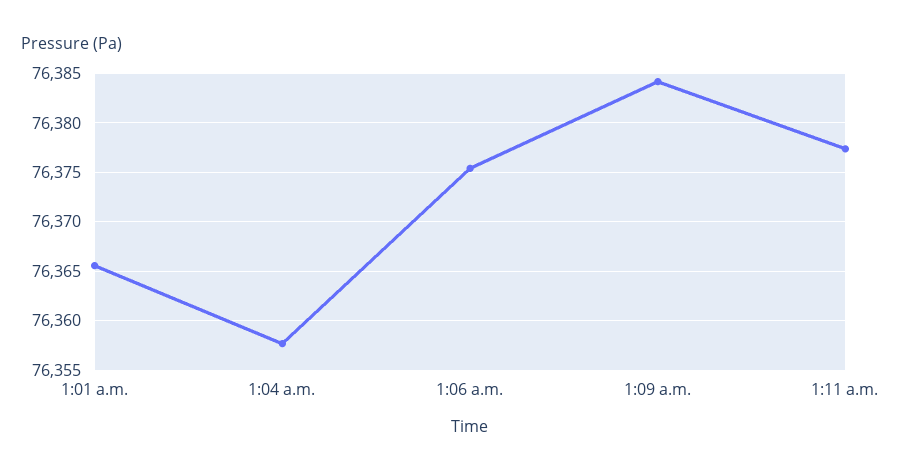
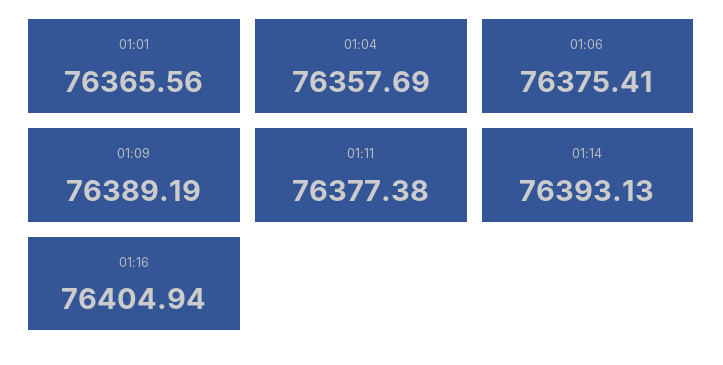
1:09 a.m.: 76384 -> 76389.19
01:14: none -> 76393.13
01:16: none -> 76404.94

